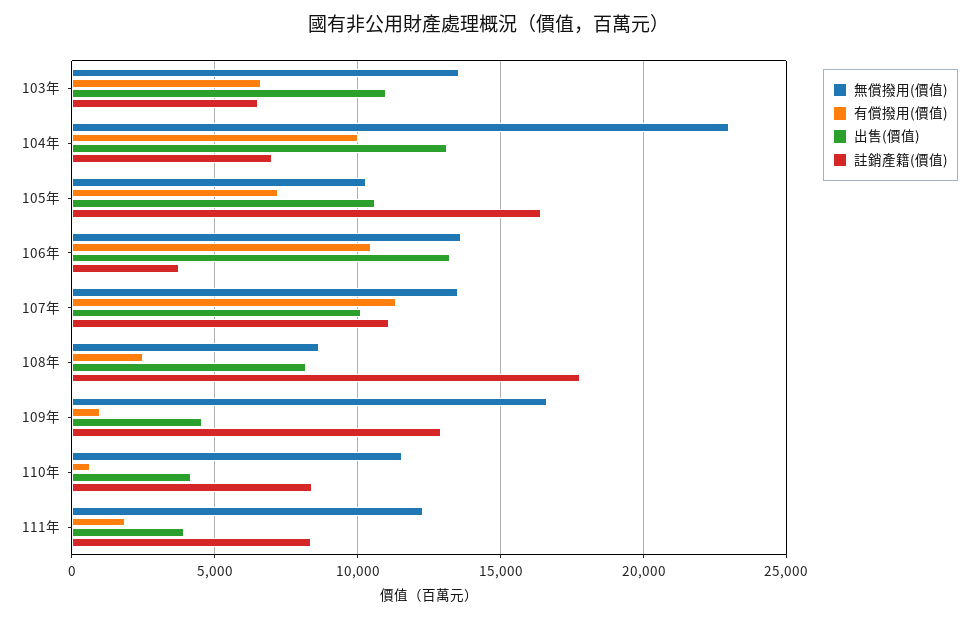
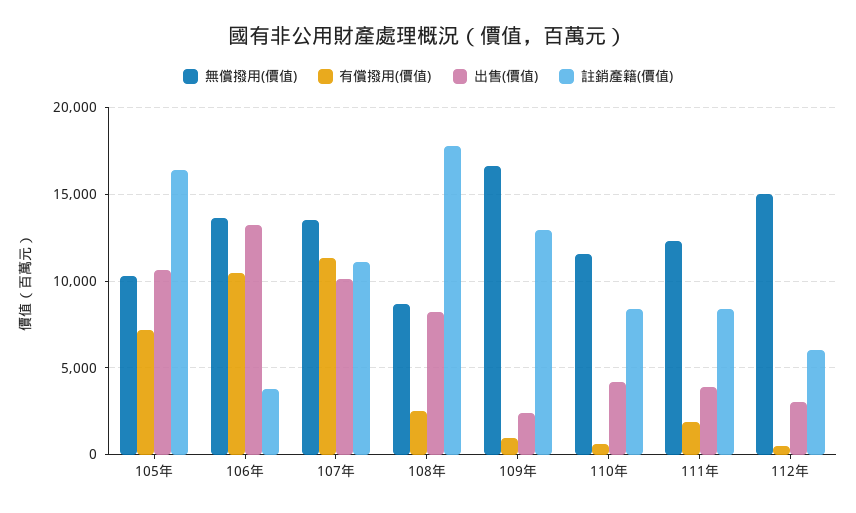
無償撥用(價值), 103年: 13500 -> none
有償撥用(價值), 103年: 6500 -> none
出售(價值), 103年: 11000 -> none
註銷產籍(價值), 103年: 6500 -> none
無償撥用(價值), 104年: 23000 -> none
有償撥用(價值), 104年: 10000 -> none
出售(價值), 104年: 13000 -> none
註銷產籍(價值), 104年: 7000 -> none
出售(價值), 109年: 4500 -> 2500
無償撥用(價值), 112年: none -> 15000
有償撥用(價值), 112年: none -> 500
出售(價值), 112年: none -> 3000
註銷產籍(價值), 112年: none -> 6000

